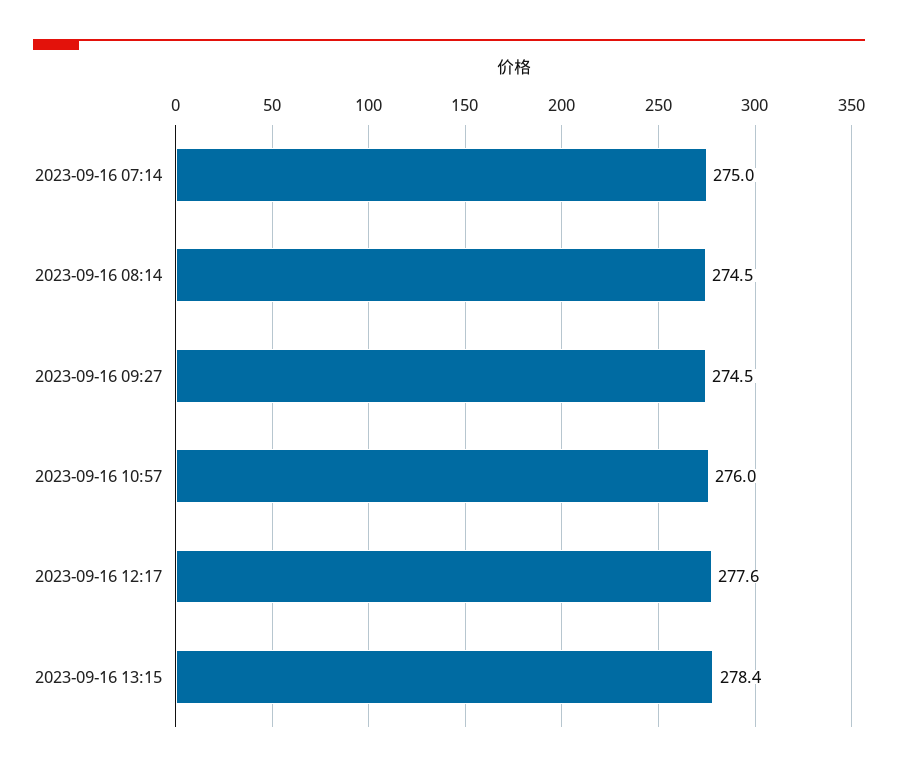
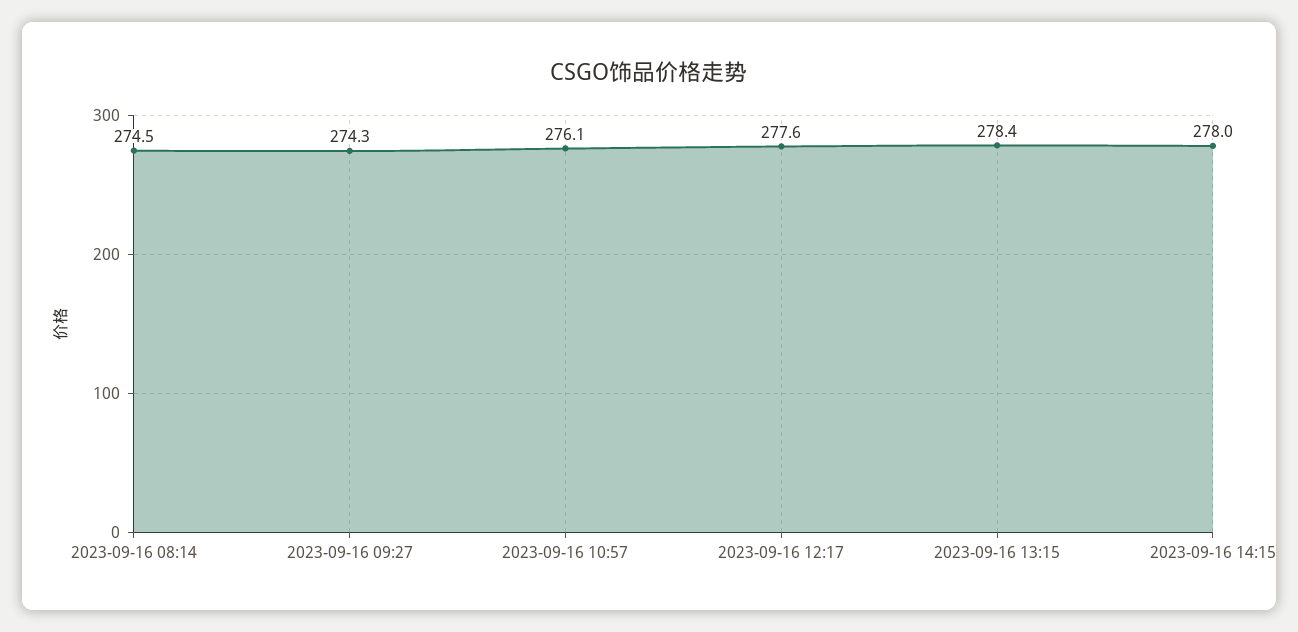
2023-09-16 07:14: 275 -> none
2023-09-16 09:27: 274.5 -> 274.3
2023-09-16 10:57: 276 -> 276.1
2023-09-16 14:15: none -> 278

